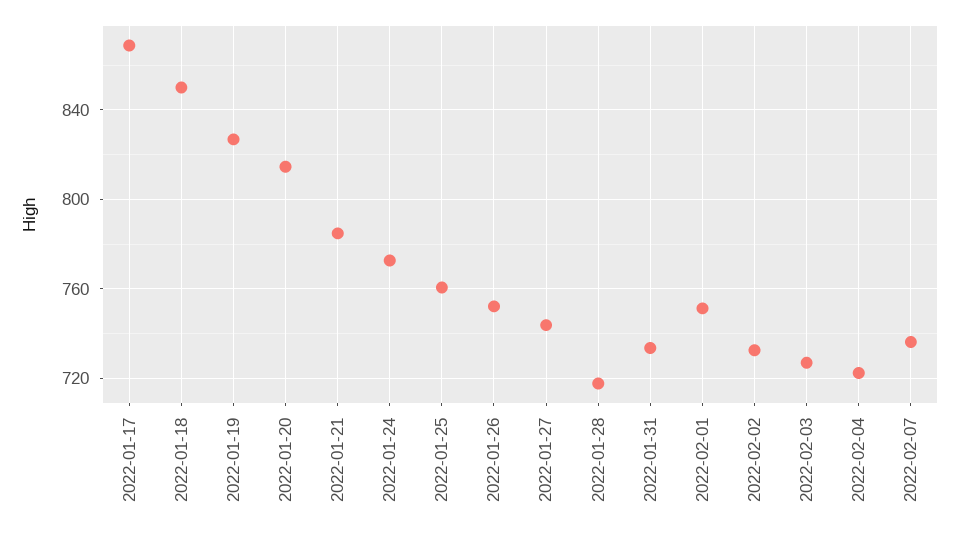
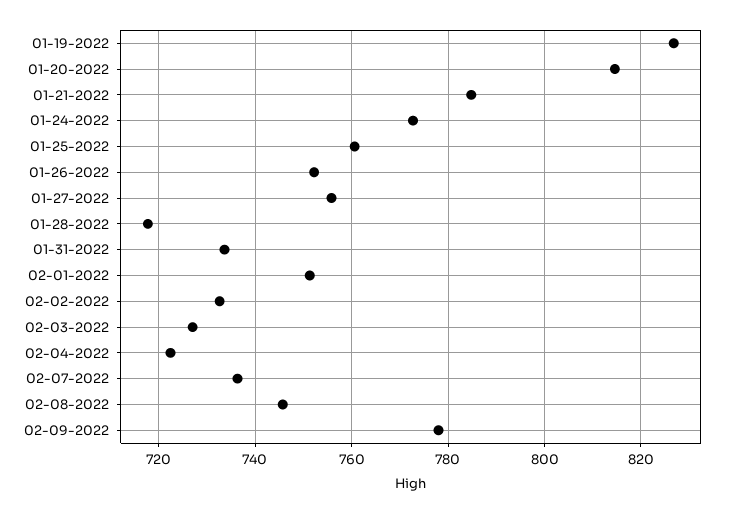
2022-01-17: 870 -> none
2022-01-18: 850 -> none
2022-01-27: 745 -> 756
02-08-2022: none -> 746
02-09-2022: none -> 778

